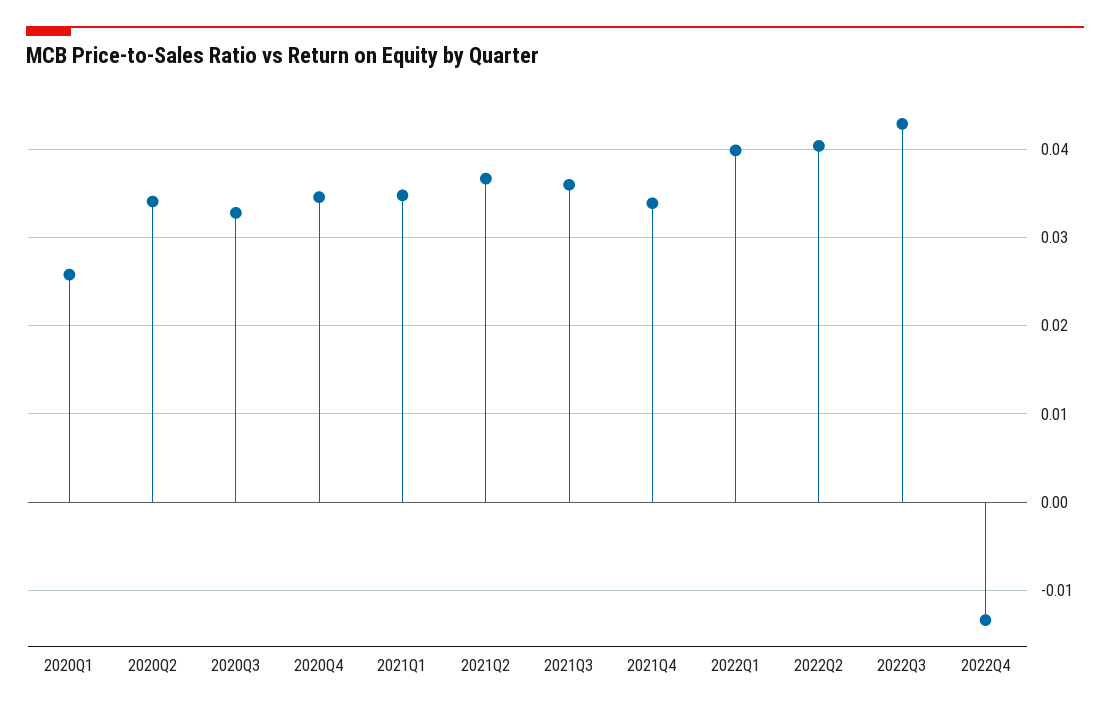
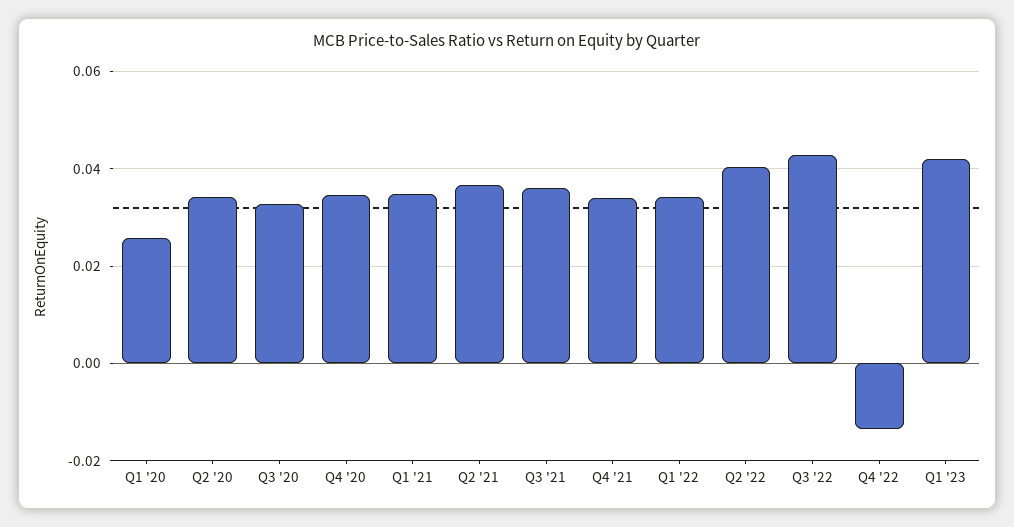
2022Q1: 0.04 -> 0.034
Q1 '23: none -> 0.042

